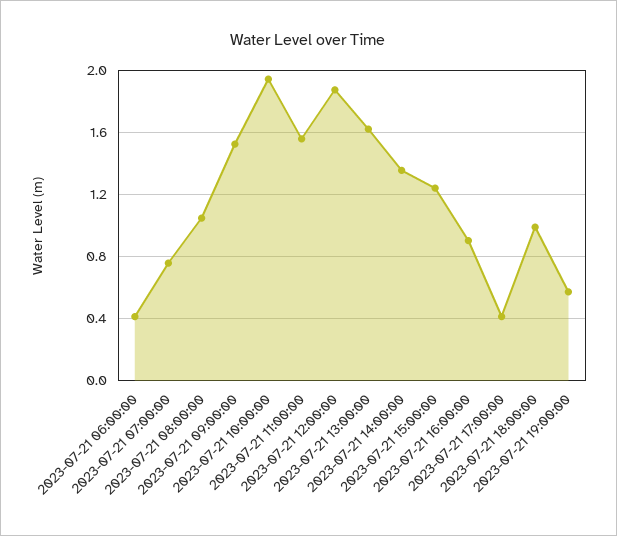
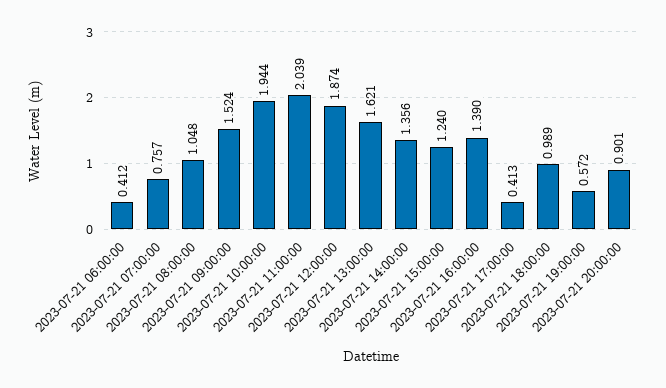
2023-07-21 11:00:00: 1.55 -> 2.039
2023-07-21 16:00:00: 0.9 -> 1.39
2023-07-21 20:00:00: none -> 0.901

